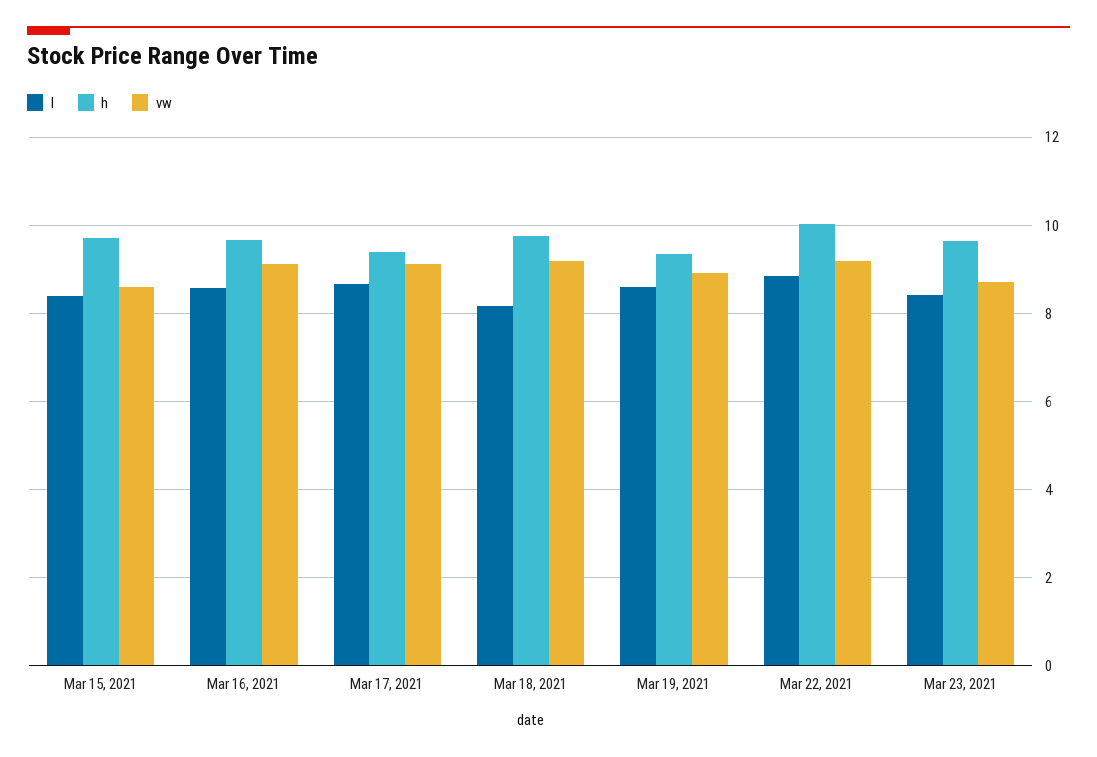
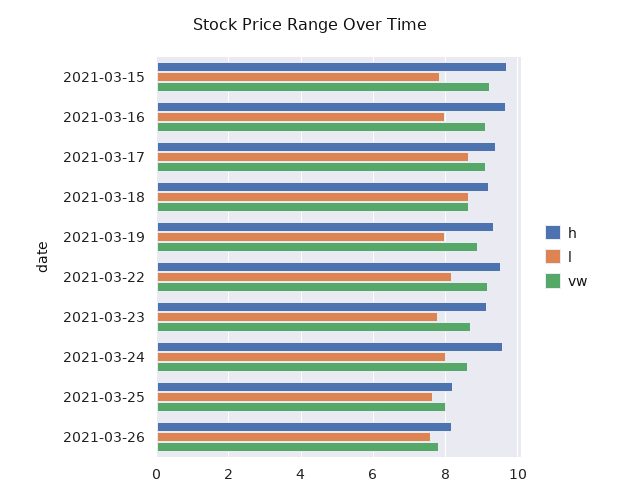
l, Mar 15, 2021: 8.4 -> 7.8
vw, Mar 15, 2021: 8.6 -> 9.2
l, Mar 16, 2021: 8.6 -> 8
l, Mar 18, 2021: 8.2 -> 8.6
h, Mar 18, 2021: 9.8 -> 9.2
vw, Mar 18, 2021: 9.2 -> 8.6
l, Mar 19, 2021: 8.6 -> 8
l, Mar 22, 2021: 8.8 -> 8.2
h, Mar 22, 2021: 10 -> 9.6
l, Mar 23, 2021: 8.4 -> 7.8
h, Mar 23, 2021: 9.6 -> 9.2
h, 2021-03-24: none -> 9.6
l, 2021-03-24: none -> 8
vw, 2021-03-24: none -> 8.6
h, 2021-03-25: none -> 8.2
l, 2021-03-25: none -> 7.6
vw, 2021-03-25: none -> 8
h, 2021-03-26: none -> 8.2
l, 2021-03-26: none -> 7.6
vw, 2021-03-26: none -> 7.8

